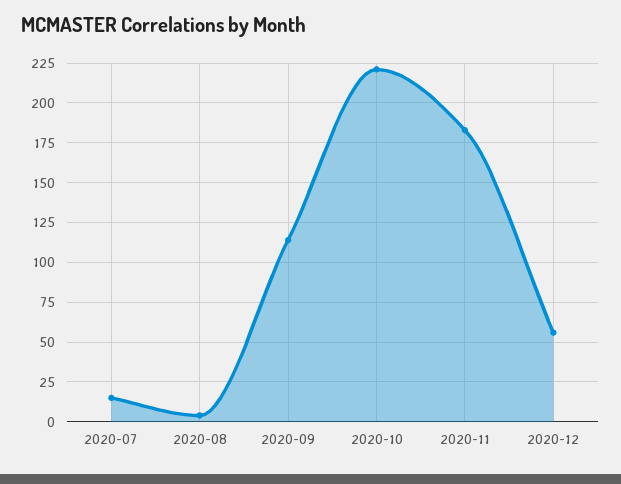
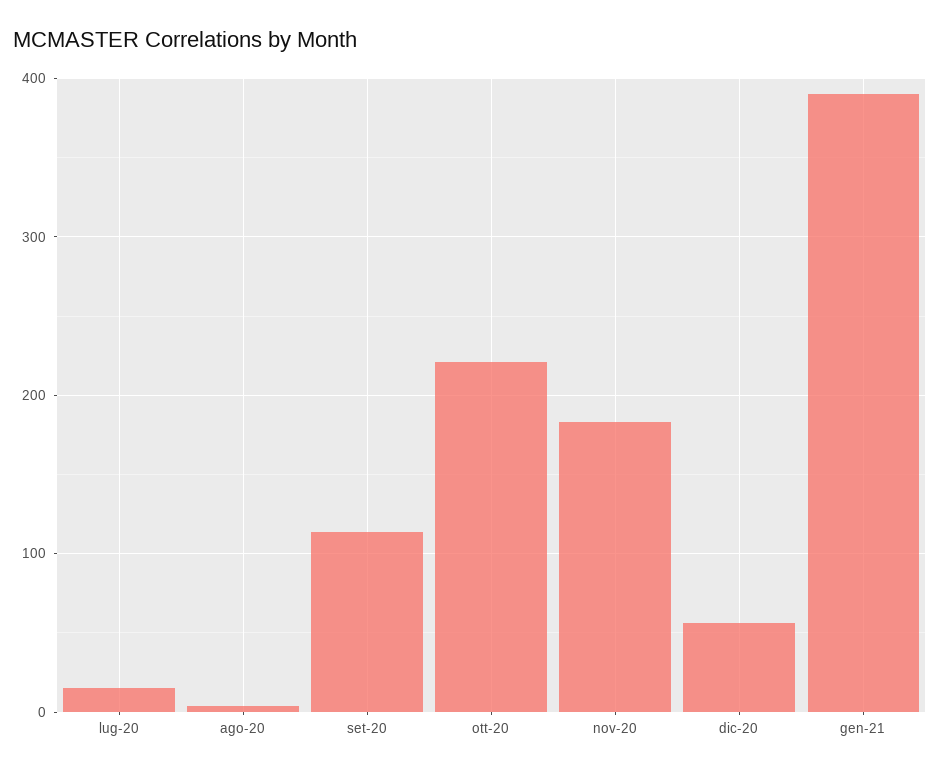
gen-21: none -> 390

